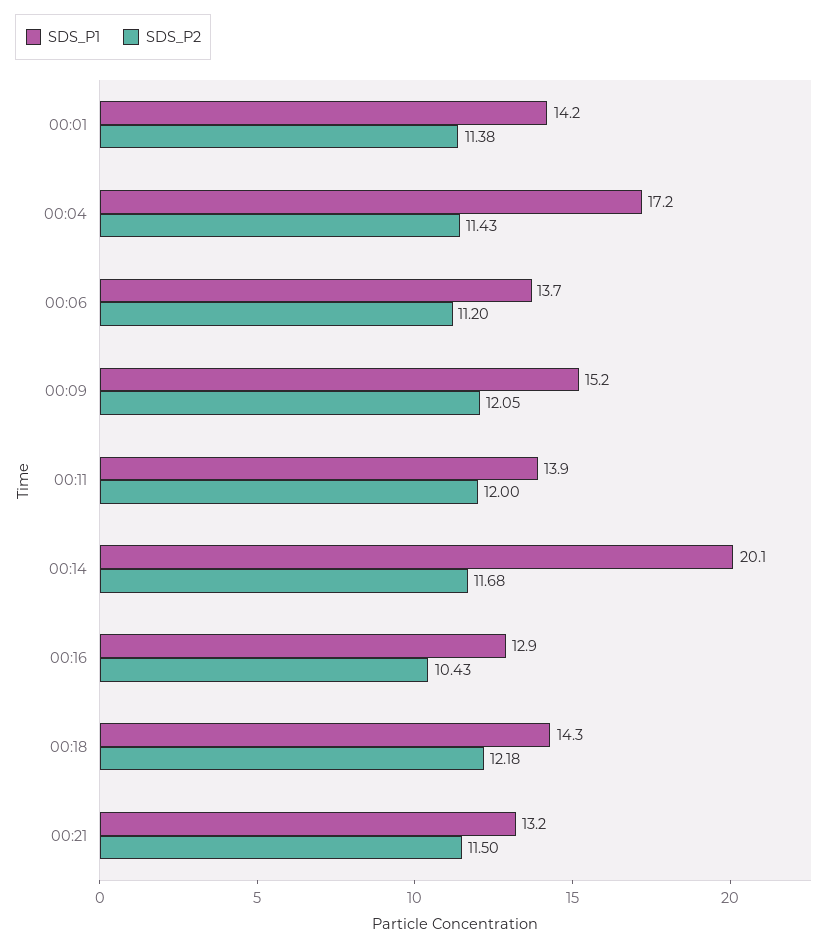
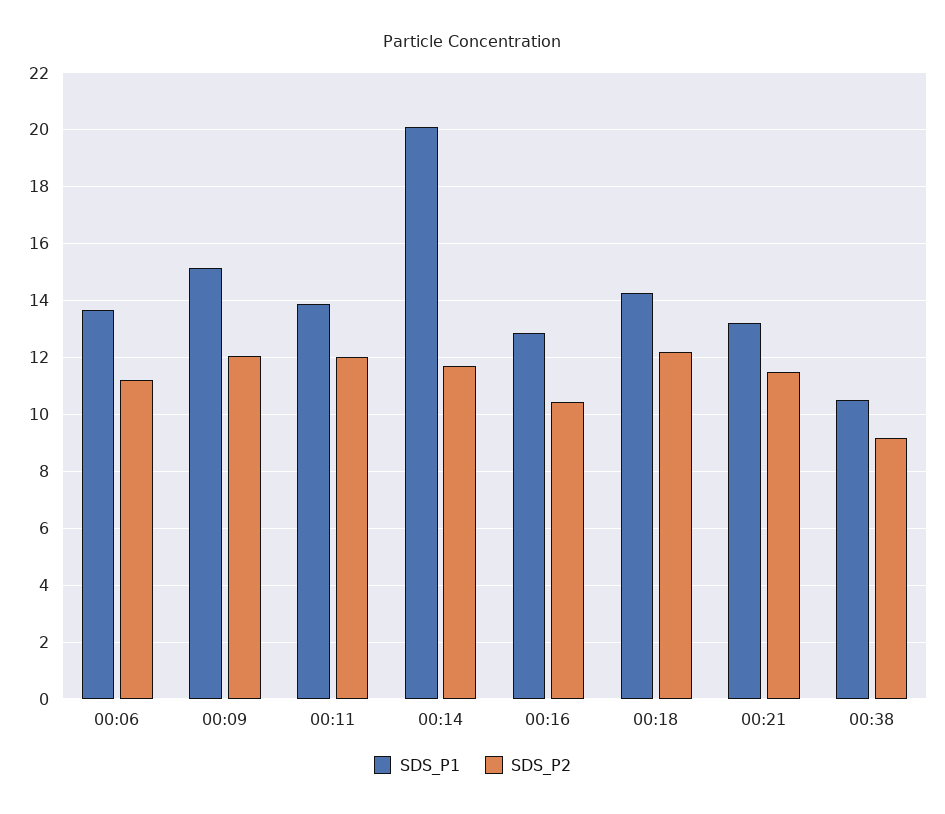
SDS_P1, 00:01: 14.2 -> none
SDS_P2, 00:01: 11.38 -> none
SDS_P1, 00:04: 17.2 -> none
SDS_P2, 00:04: 11.43 -> none
SDS_P1, 00:38: none -> 10.5
SDS_P2, 00:38: none -> 9.25

